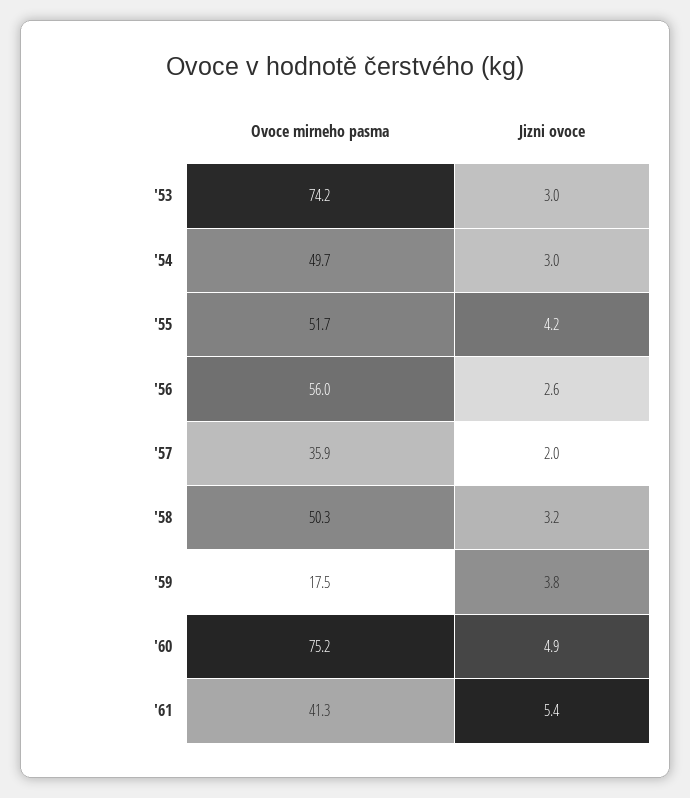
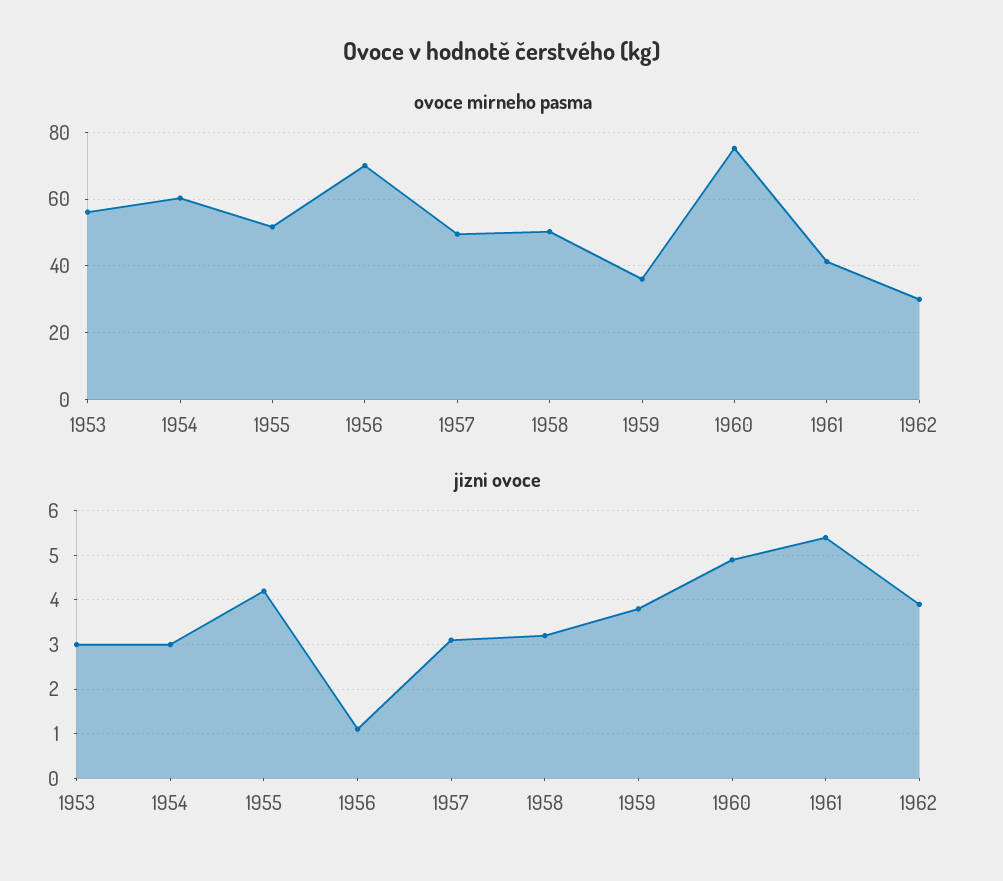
Ovoce mirneho pasma, '53: 74.2 -> 56
Ovoce mirneho pasma, '54: 49.7 -> 60
Ovoce mirneho pasma, '56: 56 -> 70
Jizni ovoce, '56: 2.6 -> 1
Ovoce mirneho pasma, '57: 35.9 -> 50
Jizni ovoce, '57: 2 -> 3
Ovoce mirneho pasma, '59: 17.5 -> 36
Ovoce mirneho pasma, 1962: none -> 30
Jizni ovoce, 1962: none -> 4

